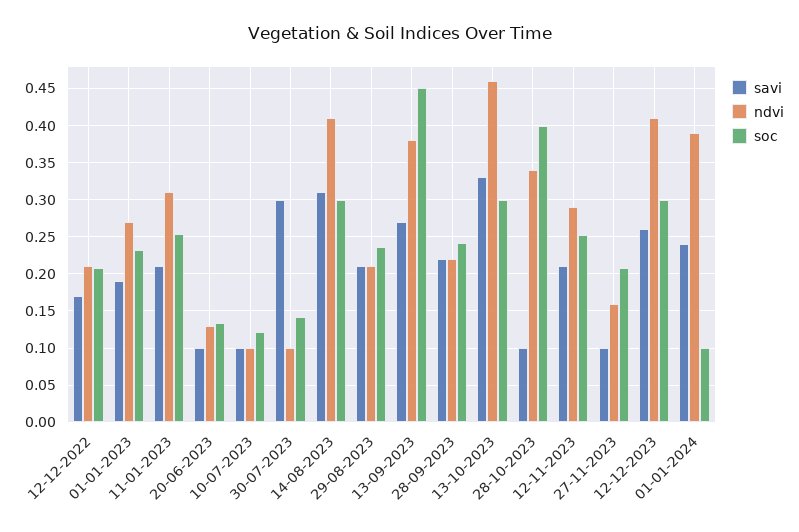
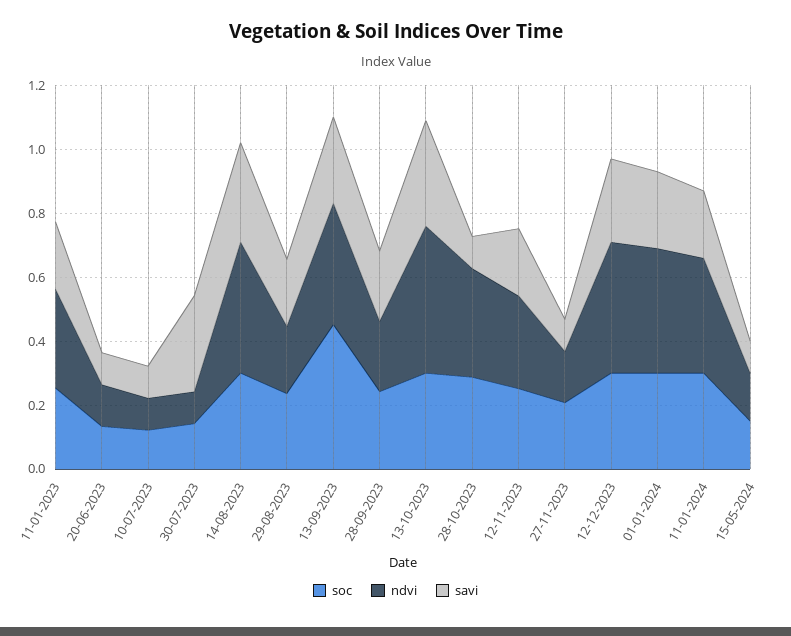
savi, 12-12-2022: 0.17 -> none
ndvi, 12-12-2022: 0.21 -> none
soc, 12-12-2022: 0.21 -> none
savi, 01-01-2023: 0.19 -> none
ndvi, 01-01-2023: 0.27 -> none
soc, 01-01-2023: 0.23 -> none
soc, 28-10-2023: 0.4 -> 0.3
soc, 01-01-2024: 0.1 -> 0.3
soc, 11-01-2024: none -> 0.3
ndvi, 11-01-2024: none -> 0.35
savi, 11-01-2024: none -> 0.2
soc, 15-05-2024: none -> 0.15
ndvi, 15-05-2024: none -> 0.15
savi, 15-05-2024: none -> 0.1

